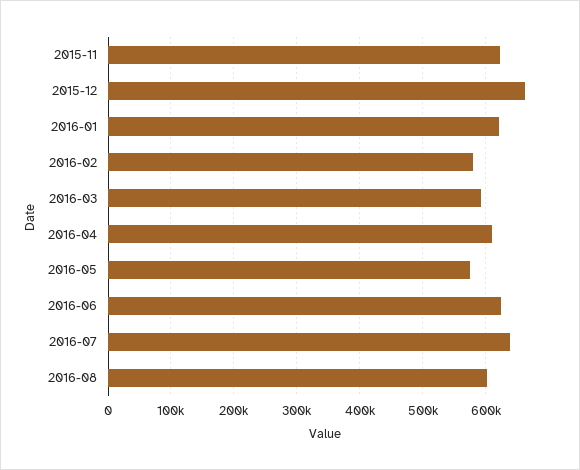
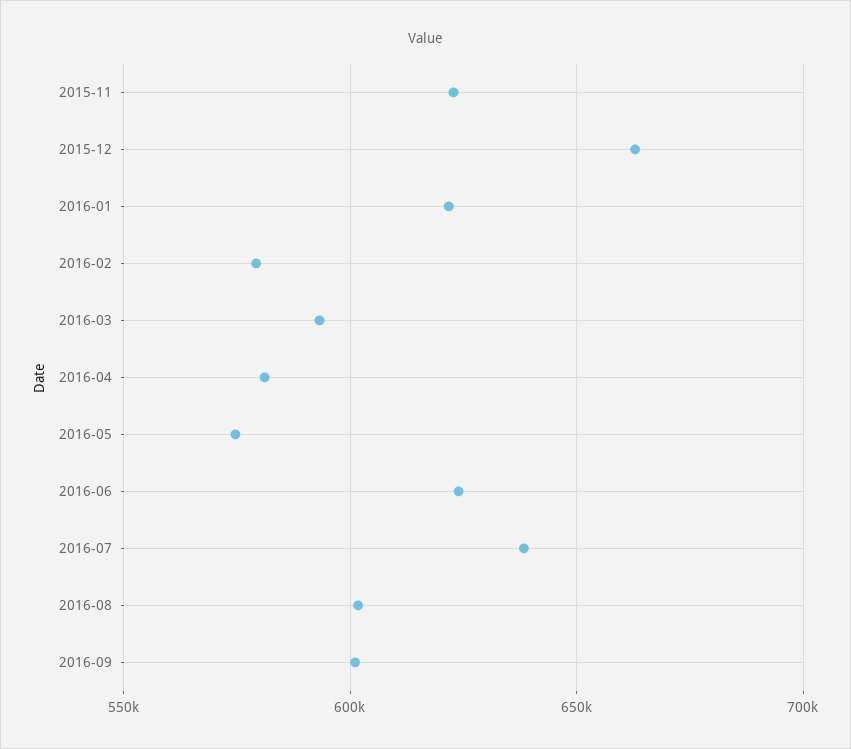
2016-04: 610000 -> 580000
2016-09: none -> 600000

